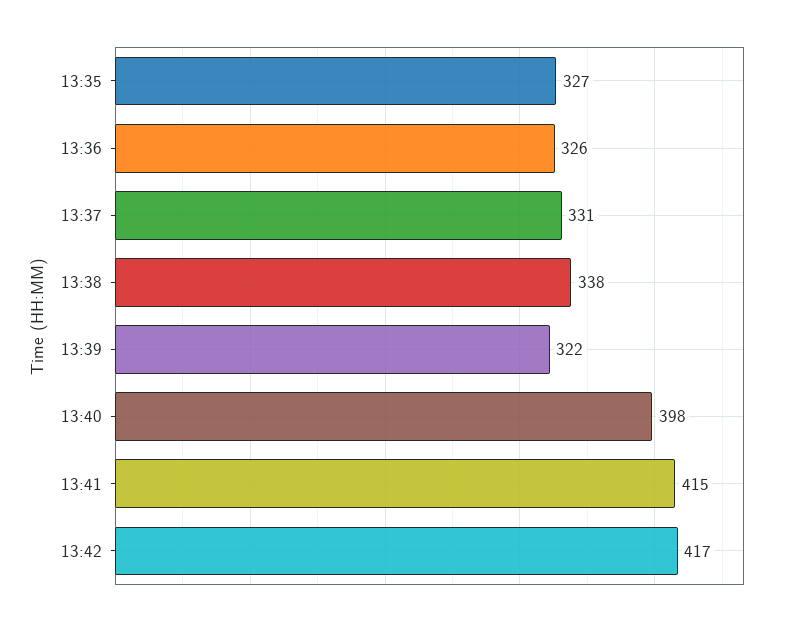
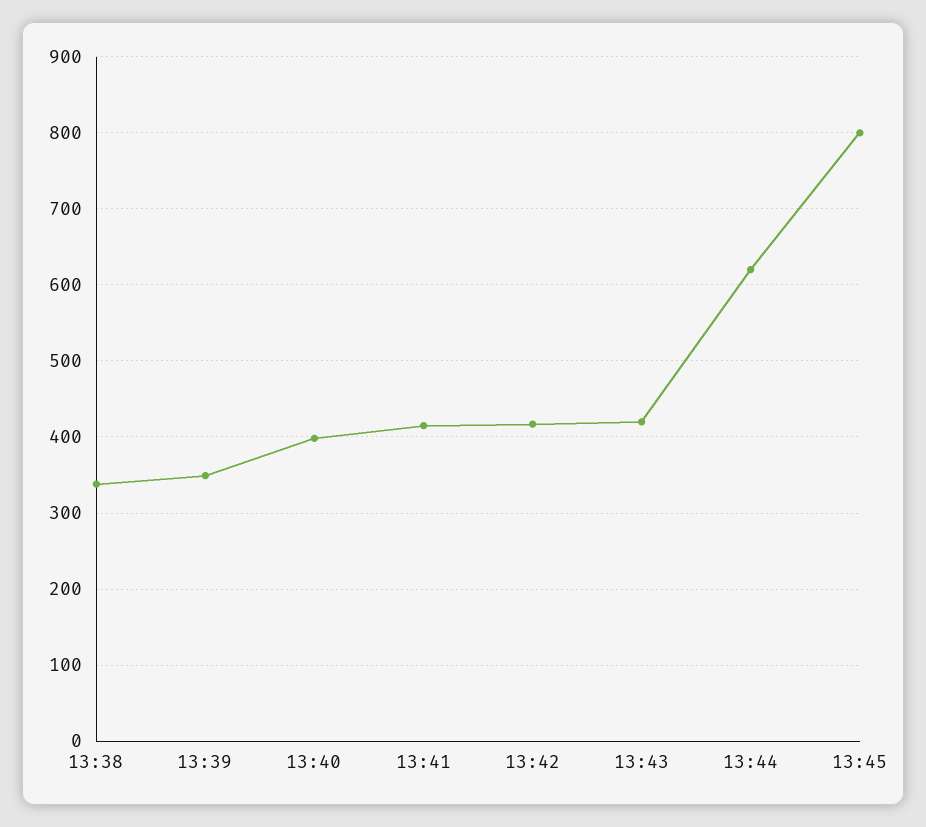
13:35: 327 -> none
13:36: 326 -> none
13:37: 331 -> none
13:39: 322 -> 350
13:43: none -> 420
13:44: none -> 620
13:45: none -> 800

